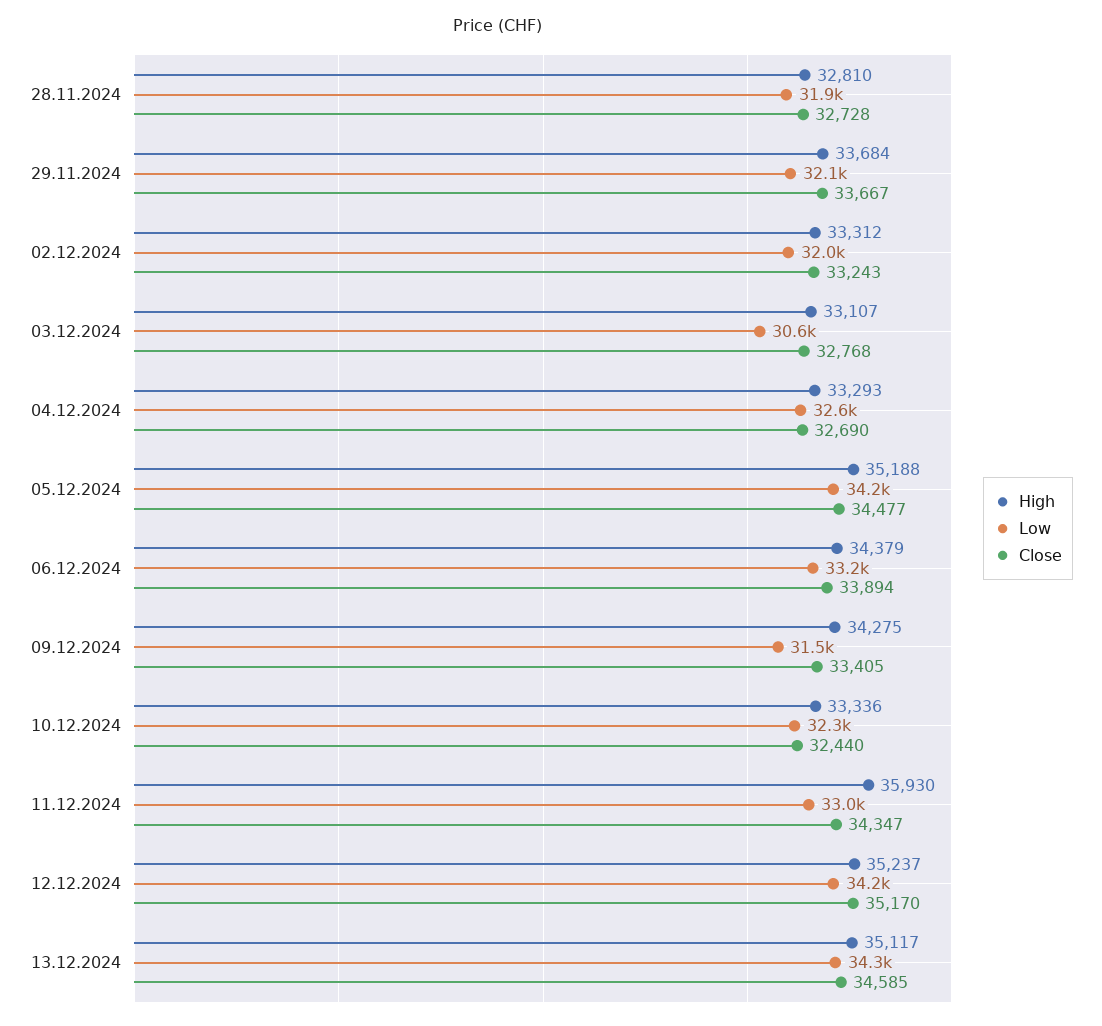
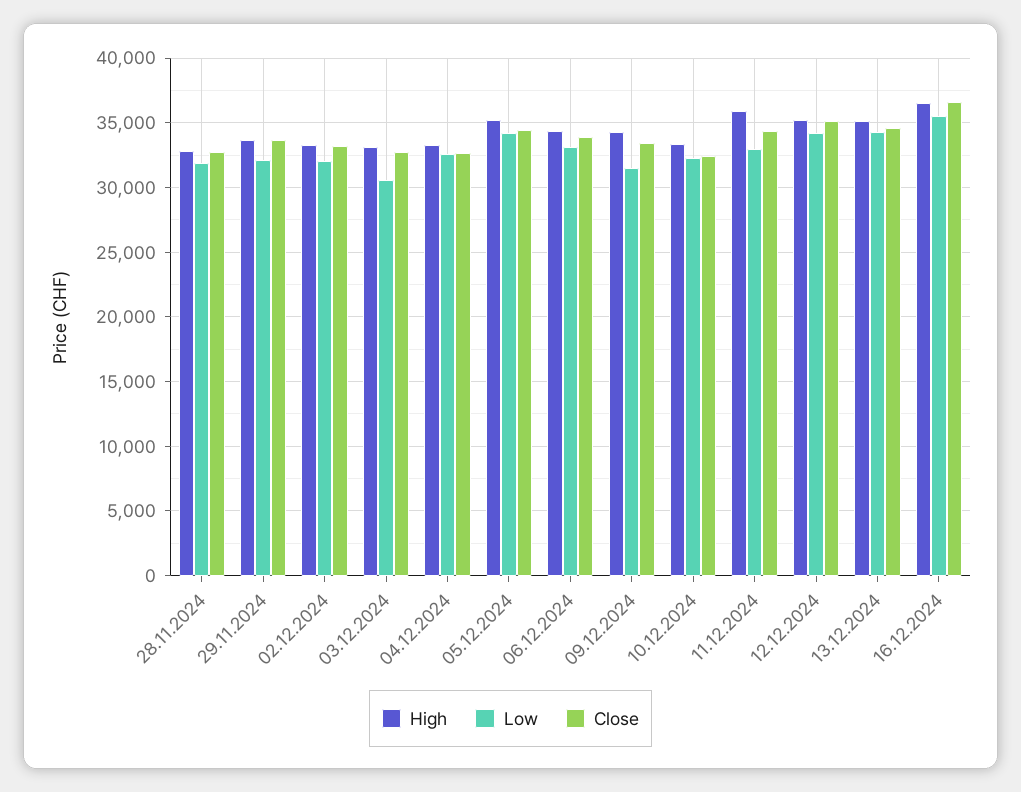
High, 16.12.2024: none -> 36500
Low, 16.12.2024: none -> 35500
Close, 16.12.2024: none -> 36500

